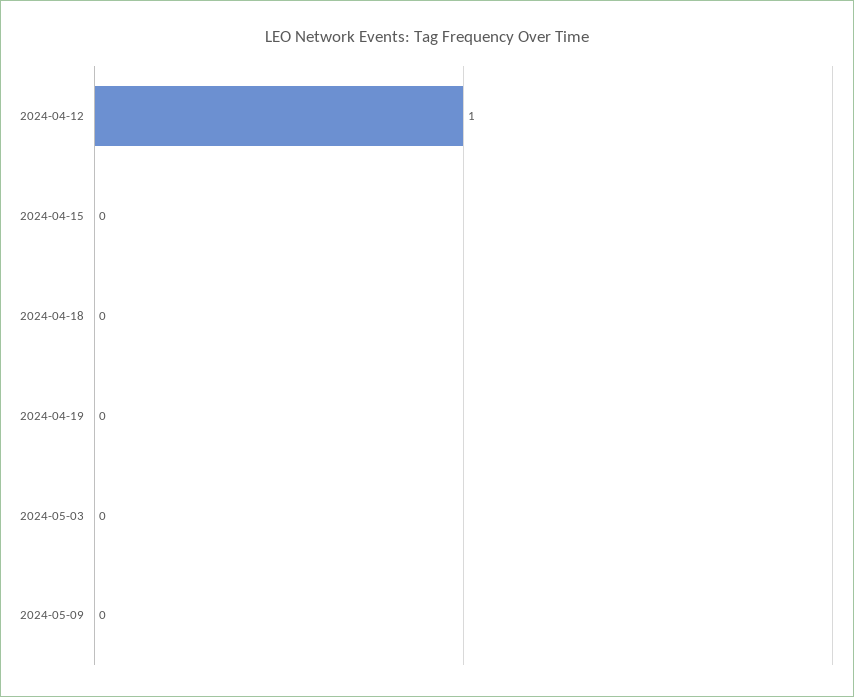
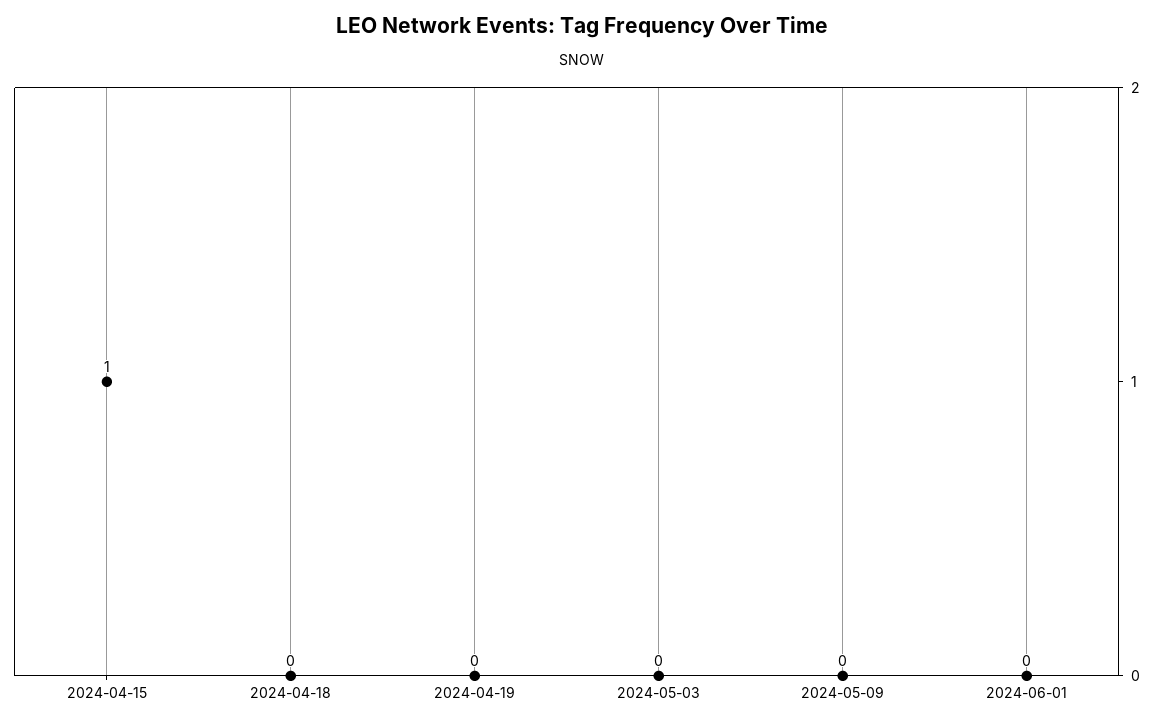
2024-04-12: 1 -> none
2024-04-15: 0 -> 1
2024-06-01: none -> 0

